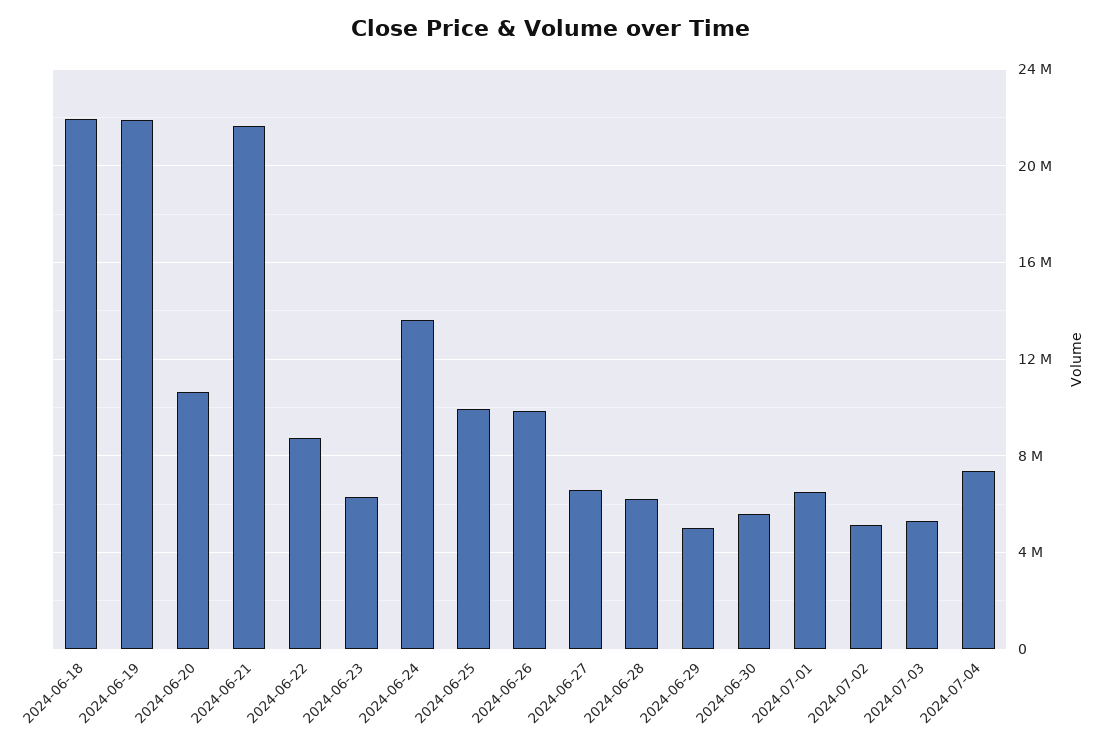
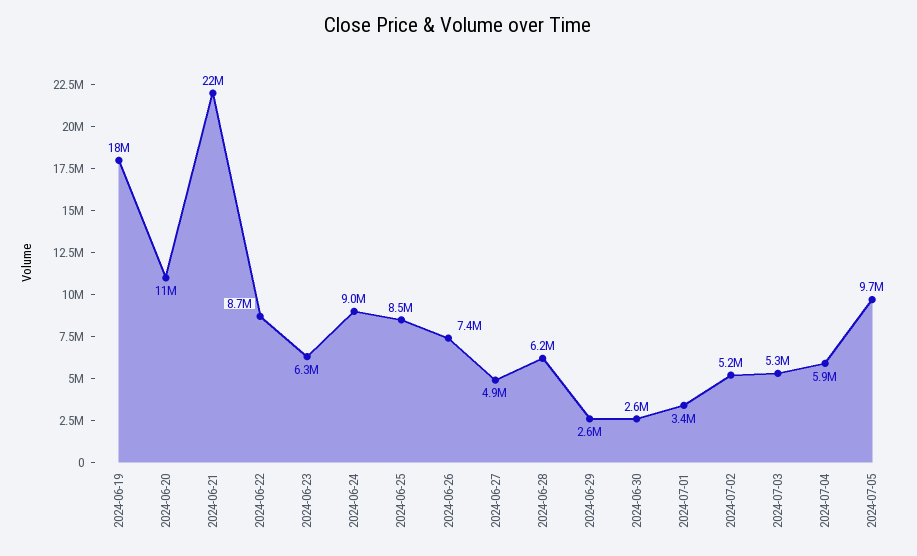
2024-06-18: 22000000 -> none
2024-06-19: 22000000 -> 18000000
2024-06-24: 13500000 -> 9000000
2024-06-25: 10000000 -> 8500000
2024-06-26: 10000000 -> 7400000
2024-06-27: 6500000 -> 4900000
2024-06-29: 5000000 -> 2600000
2024-06-30: 5500000 -> 2600000
2024-07-01: 6500000 -> 3400000
2024-07-04: 7500000 -> 5900000
2024-07-05: none -> 9700000

